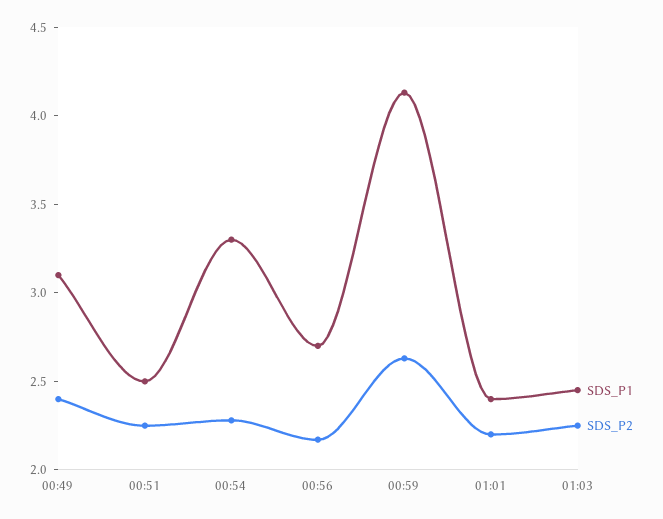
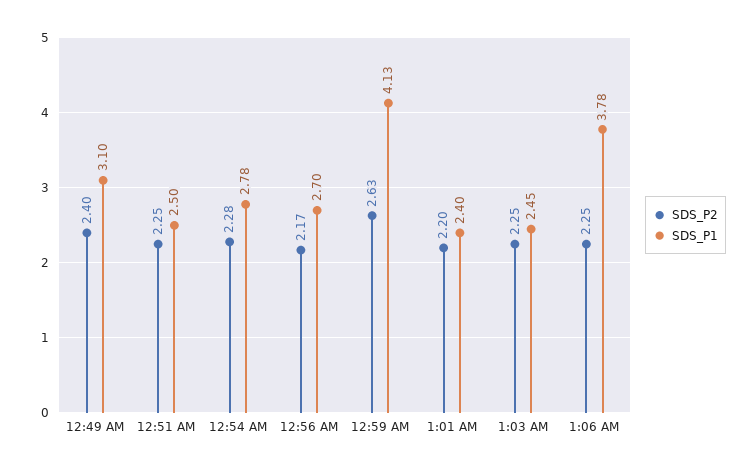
SDS_P1, 00:54: 3.3 -> 2.78
SDS_P2, 1:06 AM: none -> 2.25
SDS_P1, 1:06 AM: none -> 3.78

